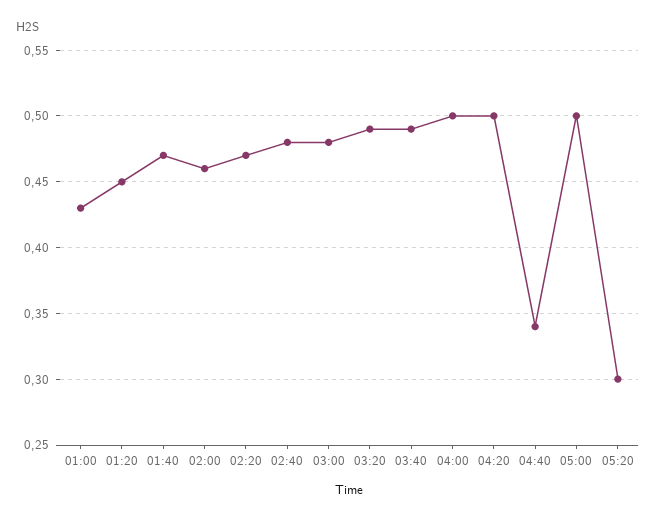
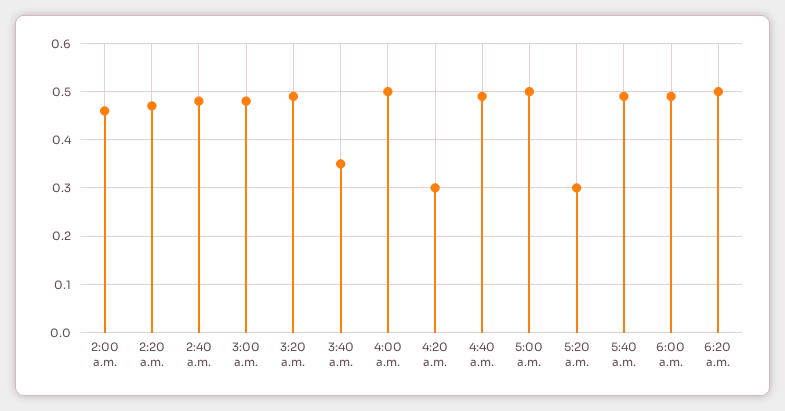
01:00: 0.43 -> none
01:20: 0.45 -> none
01:40: 0.47 -> none
03:40: 0.49 -> 0.35
04:20: 0.5 -> 0.3
04:40: 0.34 -> 0.5
5:40 a.m.: none -> 0.5
6:00 a.m.: none -> 0.5
6:20 a.m.: none -> 0.5

